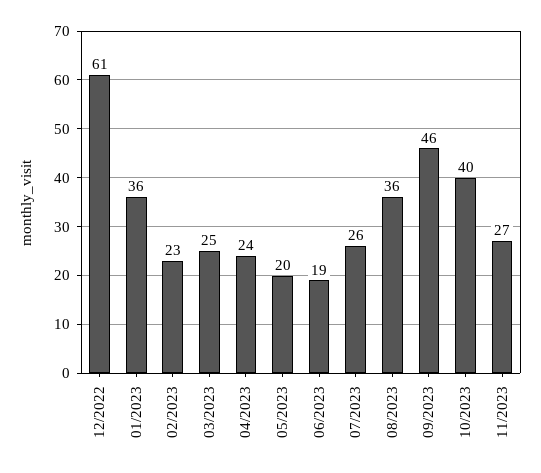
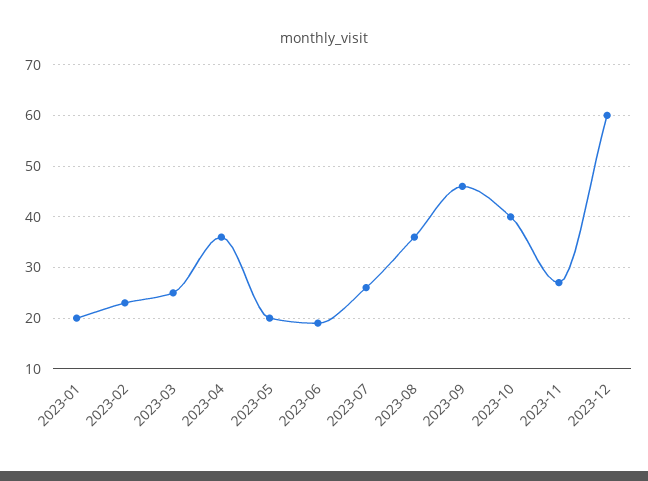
12/2022: 61 -> none
01/2023: 36 -> 20
04/2023: 24 -> 35
2023-12: none -> 60

